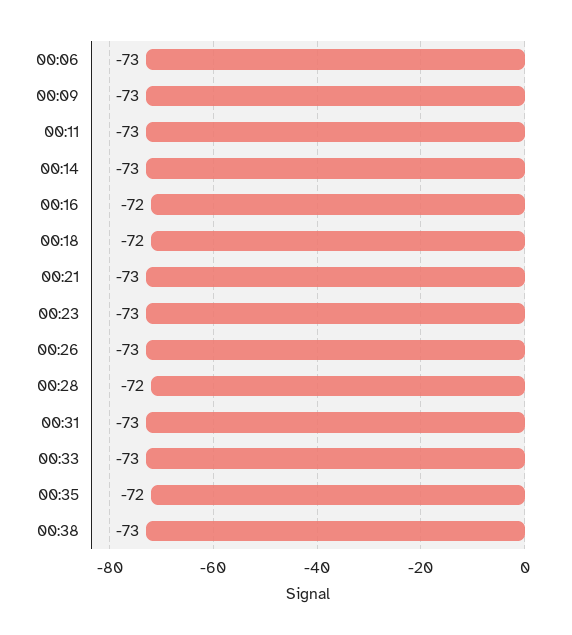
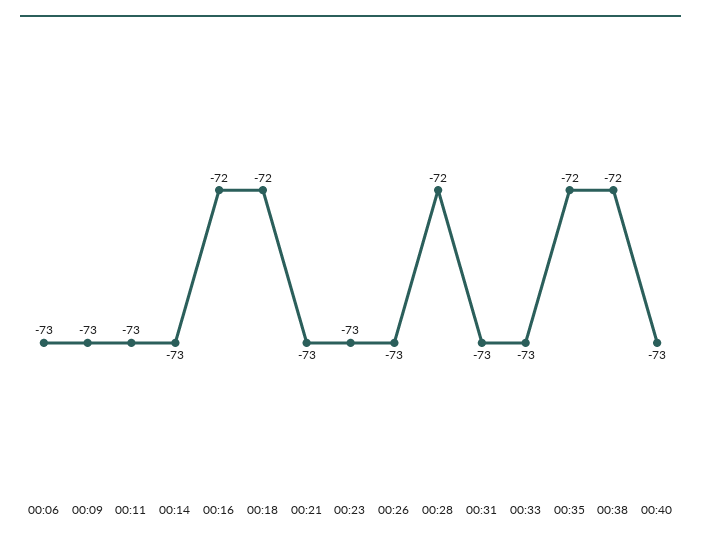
00:38: -73 -> -72
00:40: none -> -73

